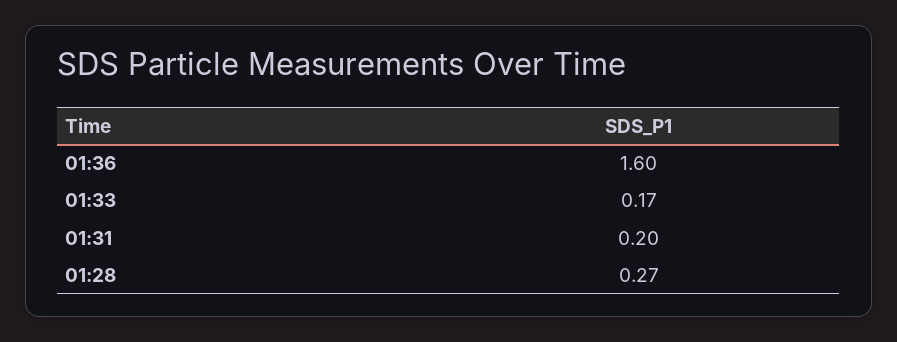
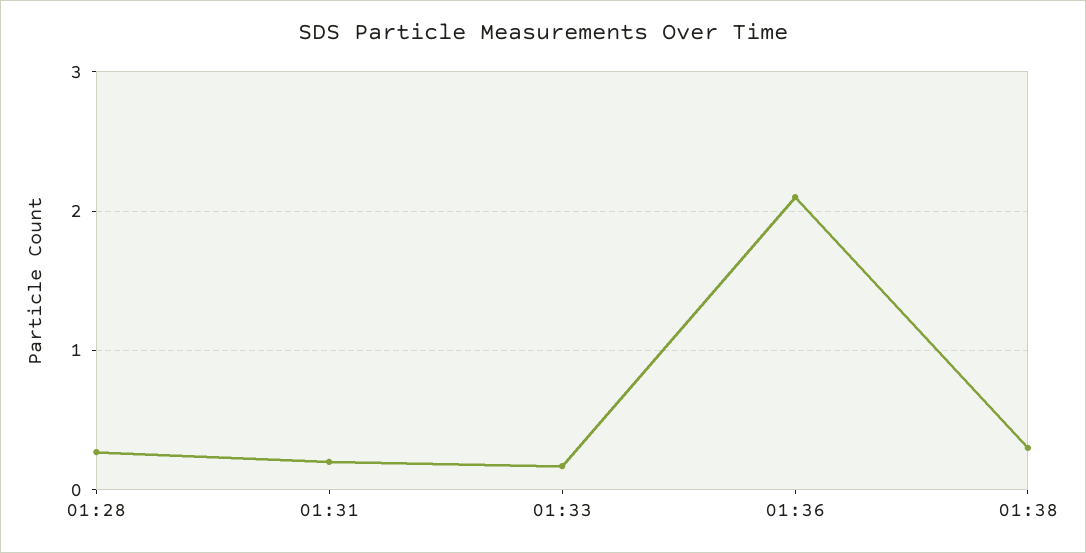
01:36: 1.6 -> 2.1
01:38: none -> 0.3

